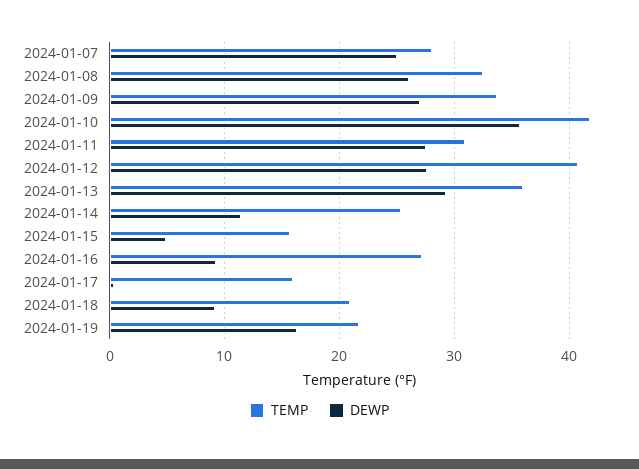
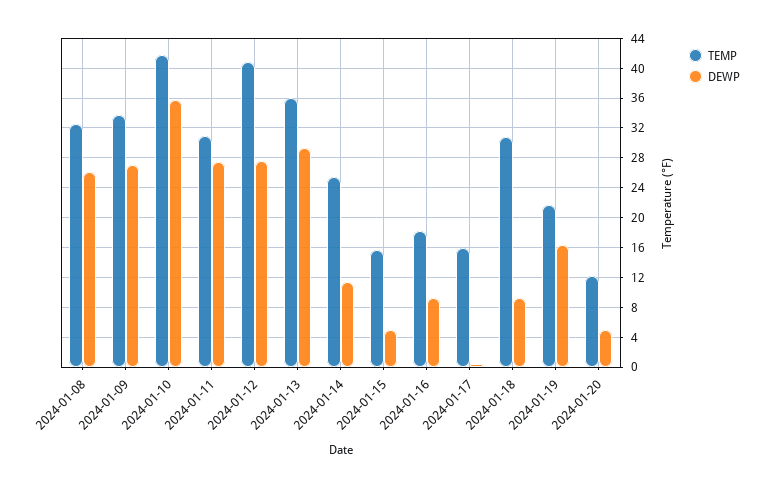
TEMP, 2024-01-07: 28 -> none
DEWP, 2024-01-07: 25 -> none
TEMP, 2024-01-16: 27 -> 18
TEMP, 2024-01-18: 21 -> 31
TEMP, 2024-01-20: none -> 12
DEWP, 2024-01-20: none -> 5

